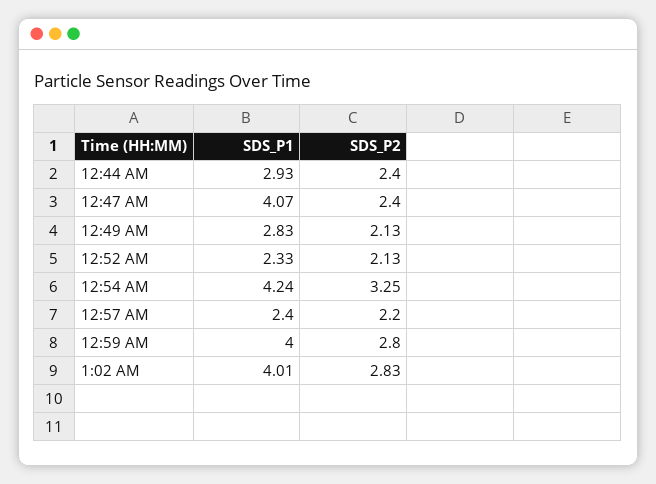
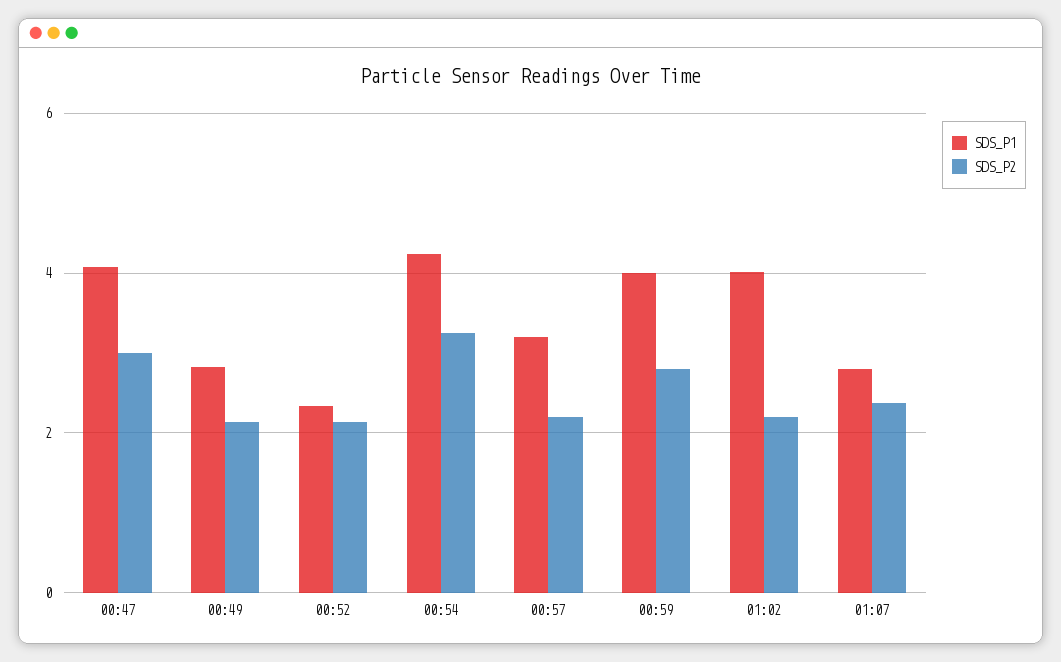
SDS_P1, 12:44 AM: 2.93 -> none
SDS_P2, 12:44 AM: 2.4 -> none
SDS_P2, 12:47 AM: 2.4 -> 3
SDS_P1, 12:57 AM: 2.4 -> 3.2
SDS_P2, 1:02 AM: 2.83 -> 2.2
SDS_P1, 01:07: none -> 2.8
SDS_P2, 01:07: none -> 2.4

